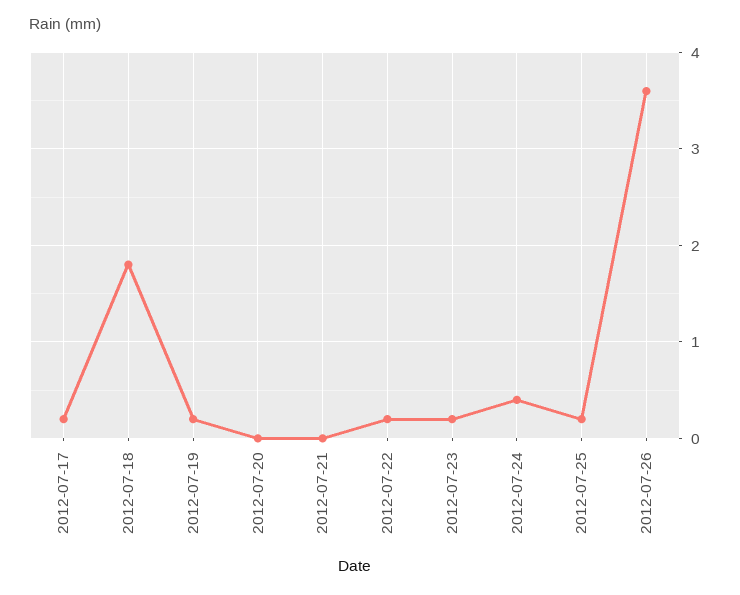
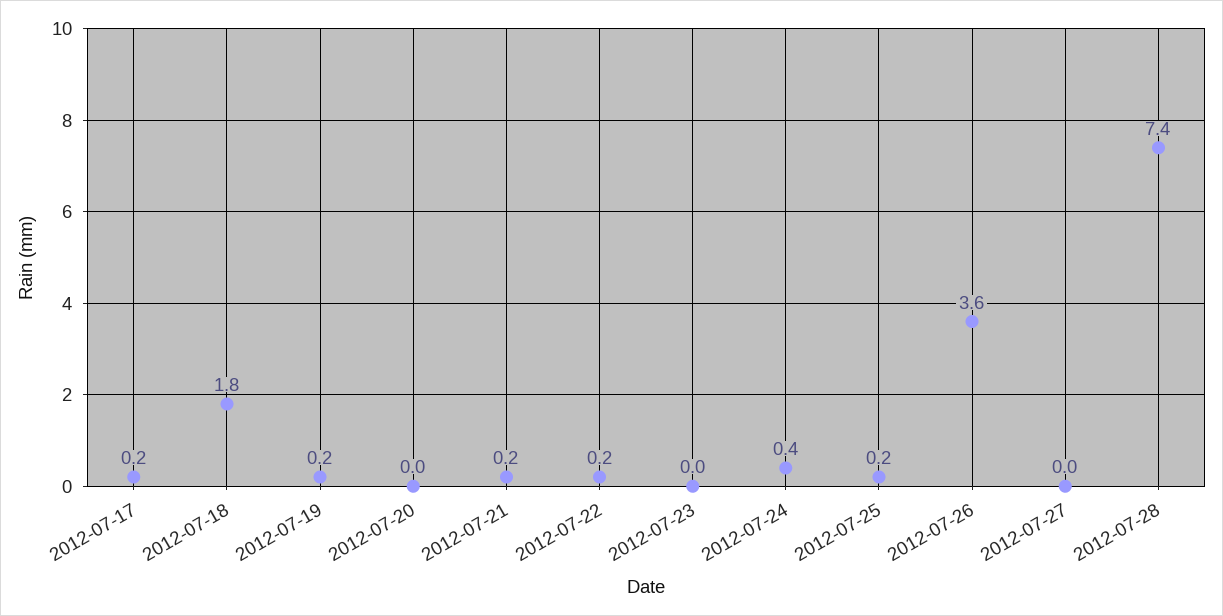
2012-07-21: 0 -> 0.2
2012-07-23: 0.2 -> 0
2012-07-27: none -> 0
2012-07-28: none -> 7.4

